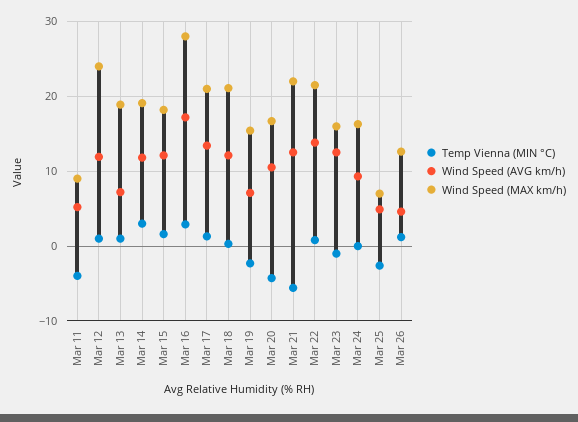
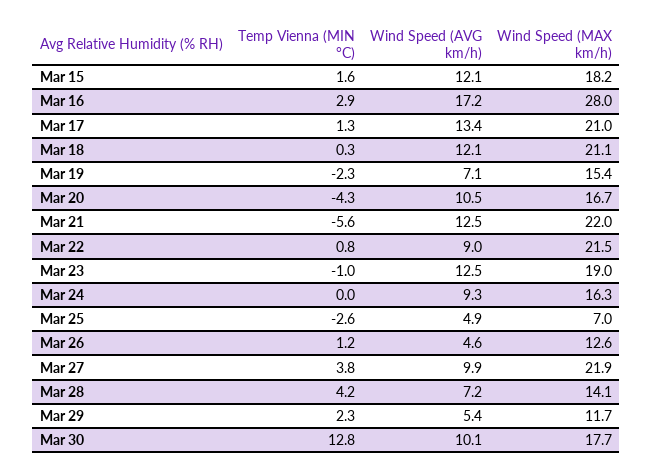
Temp Vienna (MIN °C), Mar 11: -4 -> none
Wind Speed (AVG km/h), Mar 11: 5 -> none
Wind Speed (MAX km/h), Mar 11: 9 -> none
Temp Vienna (MIN °C), Mar 12: 1 -> none
Wind Speed (AVG km/h), Mar 12: 12 -> none
Wind Speed (MAX km/h), Mar 12: 24 -> none
Temp Vienna (MIN °C), Mar 13: 1 -> none
Wind Speed (AVG km/h), Mar 13: 7 -> none
Wind Speed (MAX km/h), Mar 13: 19 -> none
Temp Vienna (MIN °C), Mar 14: 3 -> none
Wind Speed (AVG km/h), Mar 14: 12 -> none
Wind Speed (MAX km/h), Mar 14: 19 -> none
Wind Speed (AVG km/h), Mar 22: 14 -> 9
Wind Speed (MAX km/h), Mar 23: 16 -> 19
Temp Vienna (MIN °C), Mar 27: none -> 3.8
Wind Speed (AVG km/h), Mar 27: none -> 9.9
Wind Speed (MAX km/h), Mar 27: none -> 21.9
Temp Vienna (MIN °C), Mar 28: none -> 4.2
Wind Speed (AVG km/h), Mar 28: none -> 7.2
Wind Speed (MAX km/h), Mar 28: none -> 14.1
Temp Vienna (MIN °C), Mar 29: none -> 2.3
Wind Speed (AVG km/h), Mar 29: none -> 5.4
Wind Speed (MAX km/h), Mar 29: none -> 11.7
Temp Vienna (MIN °C), Mar 30: none -> 12.8
Wind Speed (AVG km/h), Mar 30: none -> 10.1
Wind Speed (MAX km/h), Mar 30: none -> 17.7

